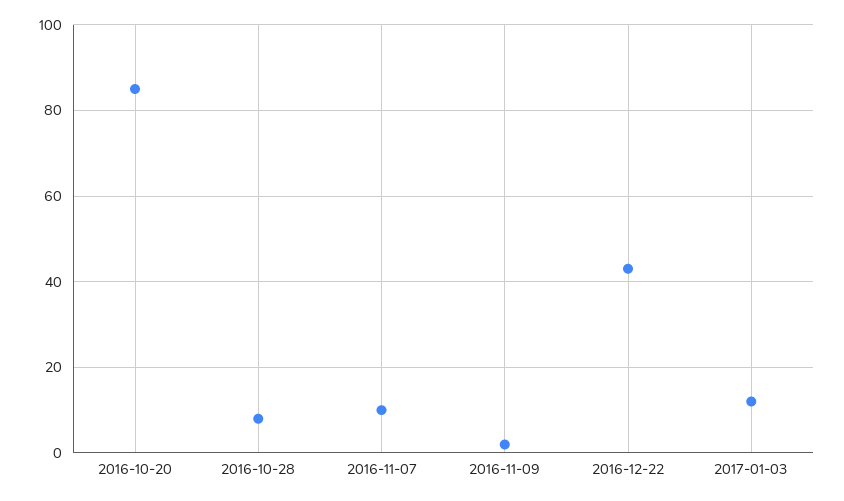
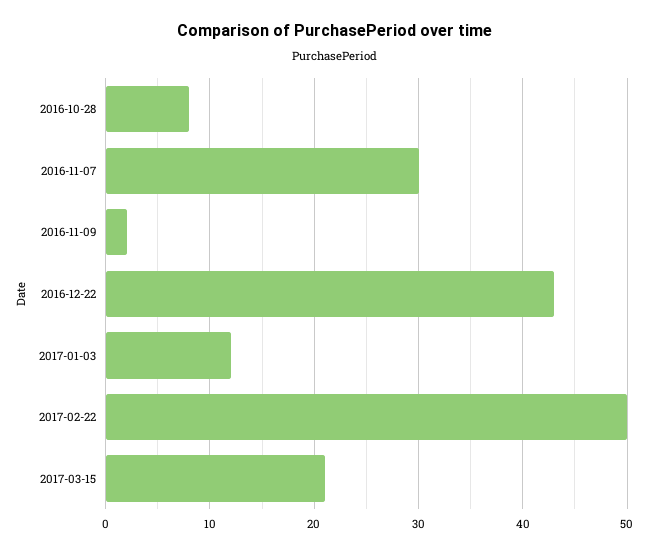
2016-10-20: 85 -> none
2016-11-07: 10 -> 30
2017-02-22: none -> 50
2017-03-15: none -> 21

